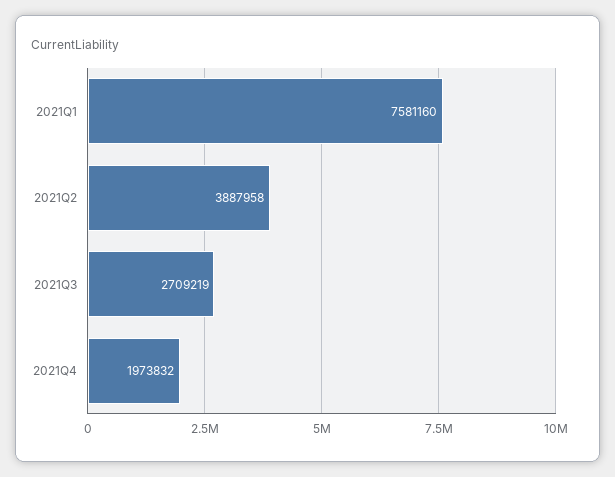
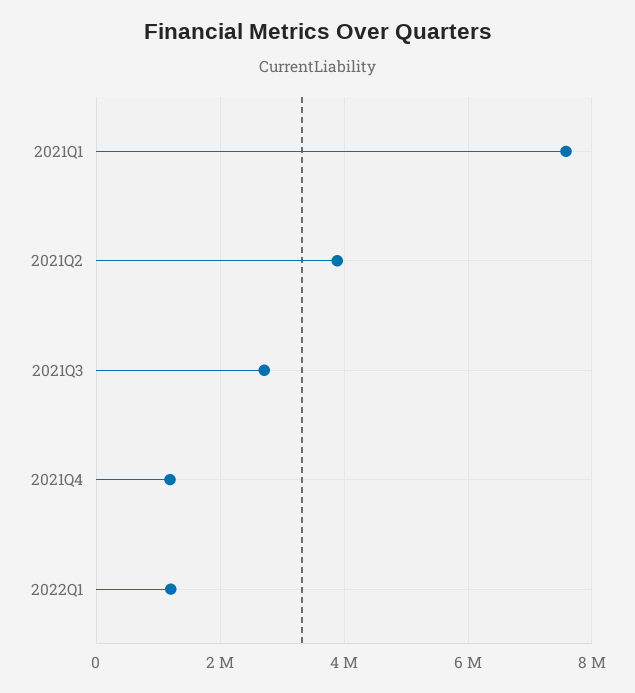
2021Q4: 1973832 -> 1200000
2022Q1: none -> 1200000

